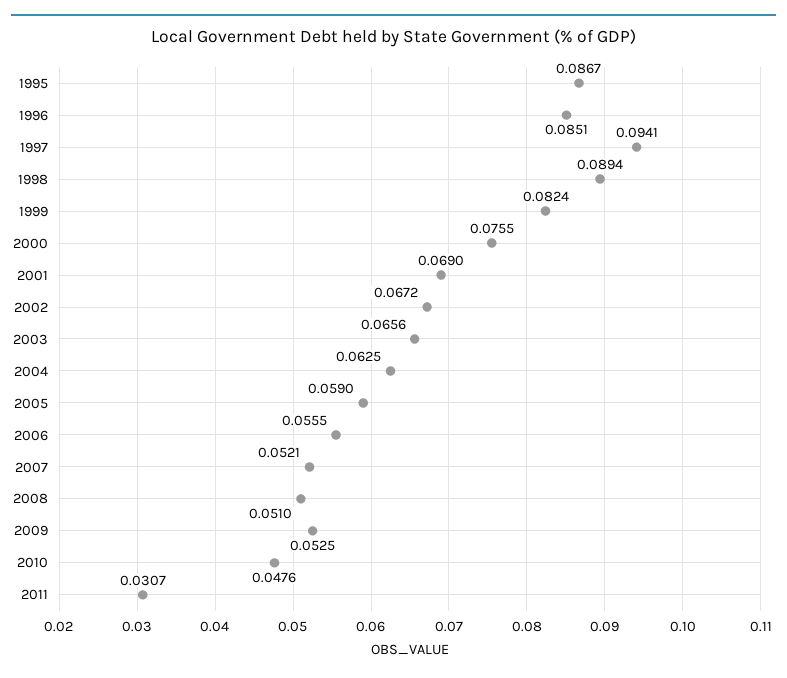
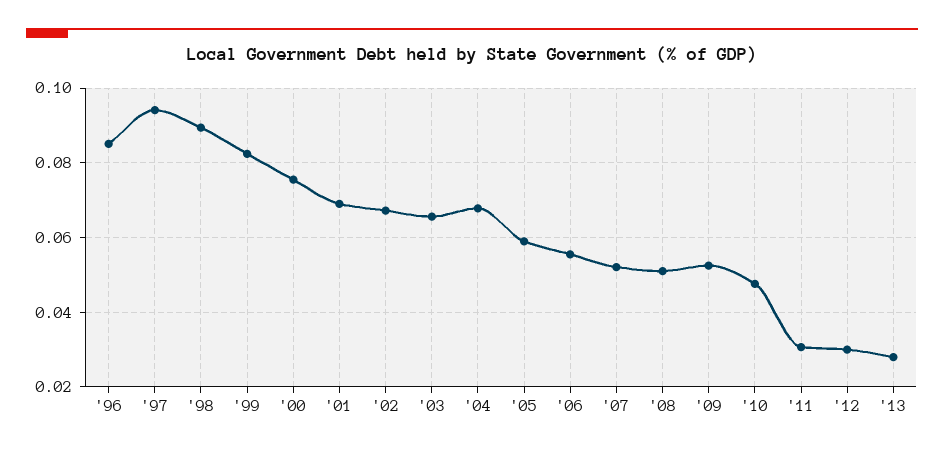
1995: 0.0867 -> none
2004: 0.0625 -> 0.068
'12: none -> 0.03
'13: none -> 0.028

